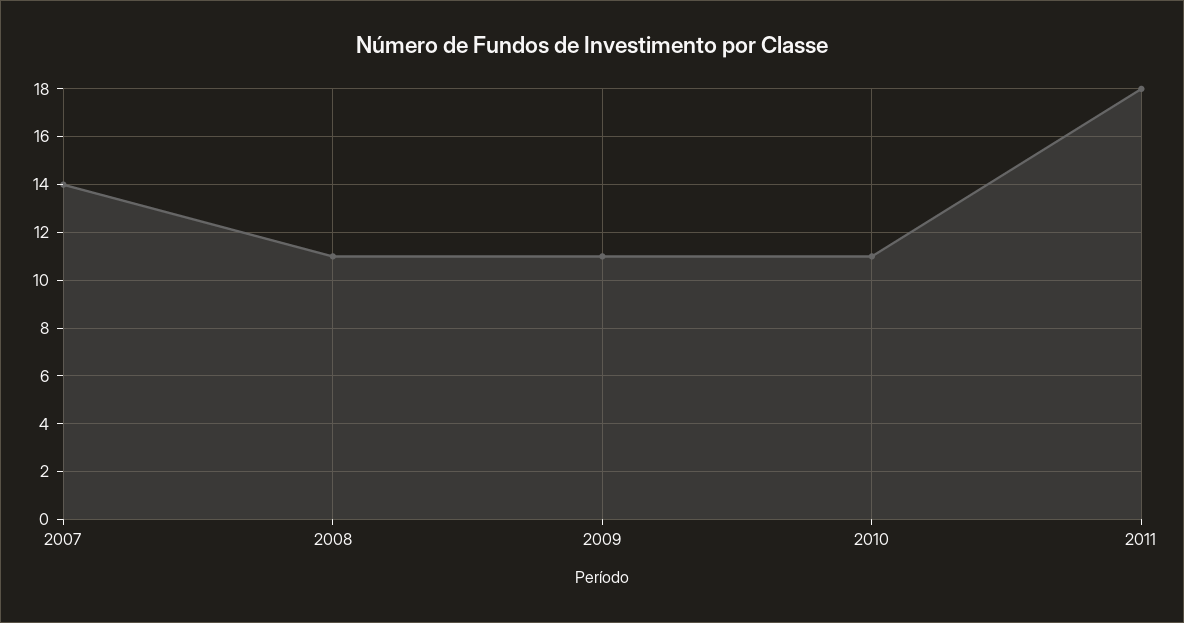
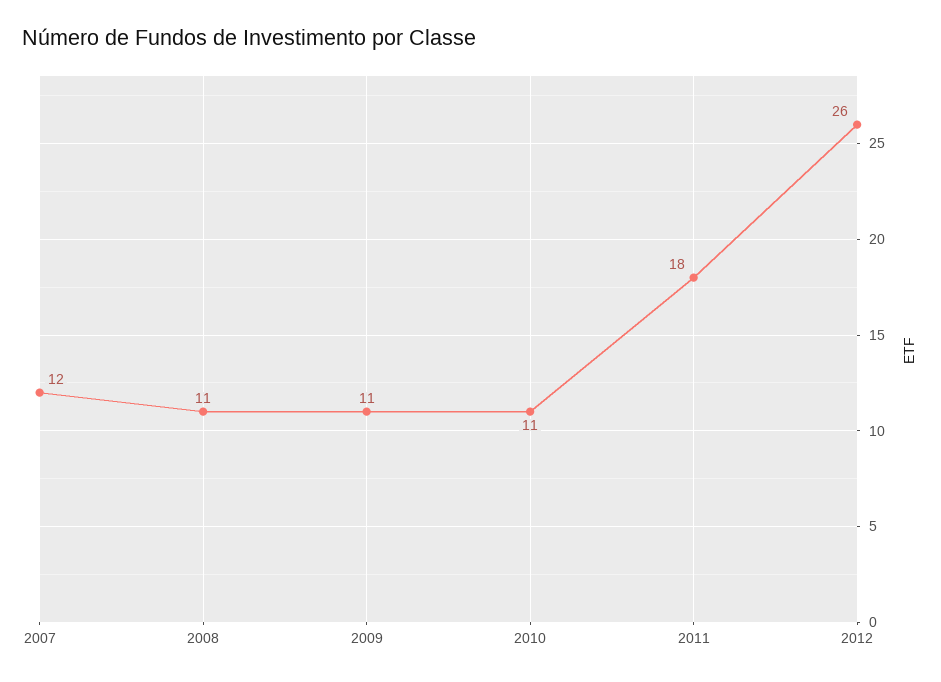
2007: 14 -> 12
2012: none -> 26

